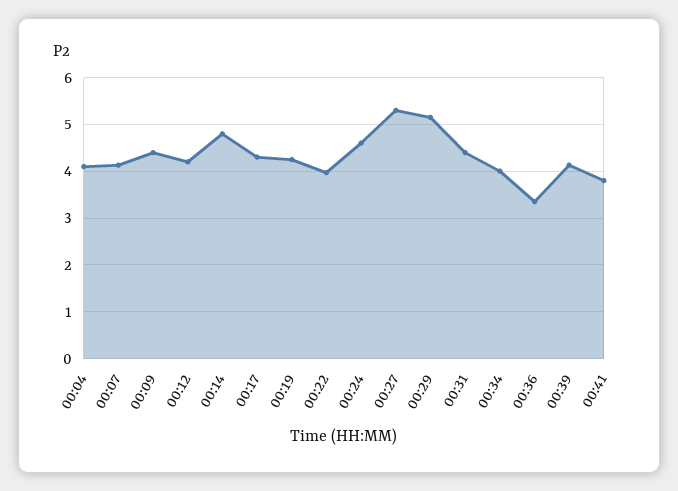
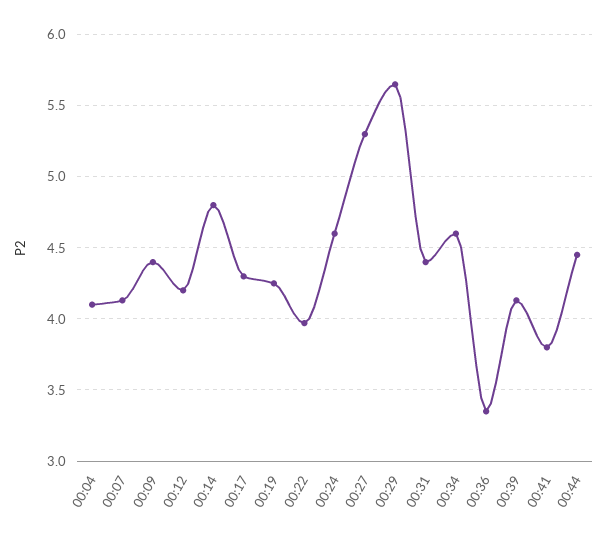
00:29: 5.2 -> 5.65
00:34: 4 -> 4.6
00:44: none -> 4.45

